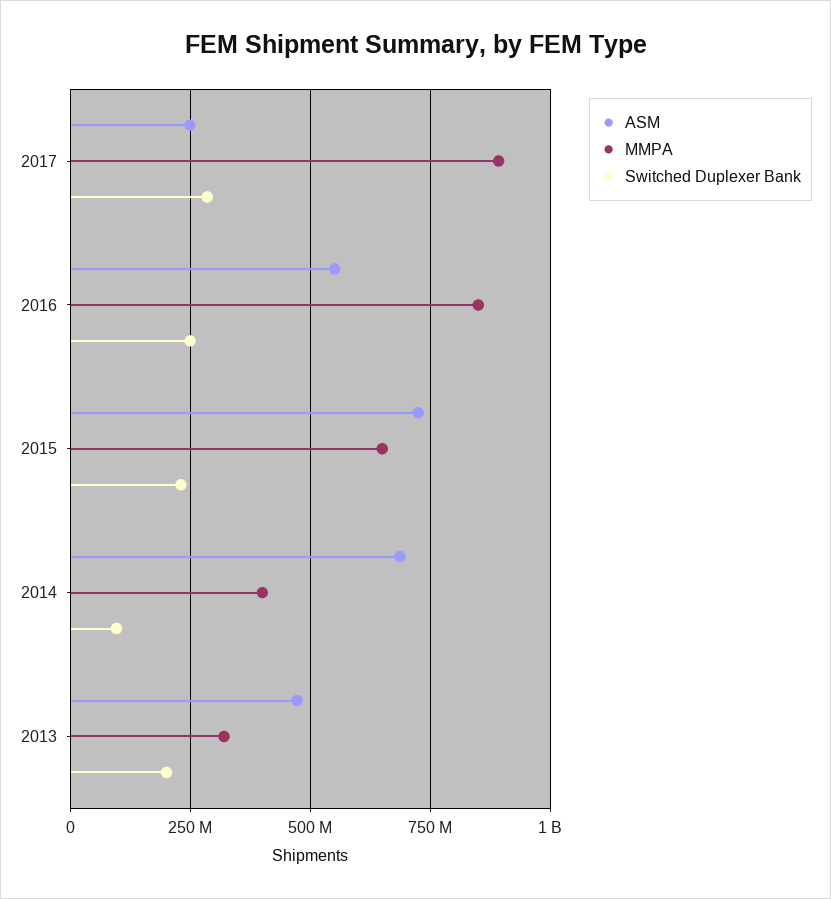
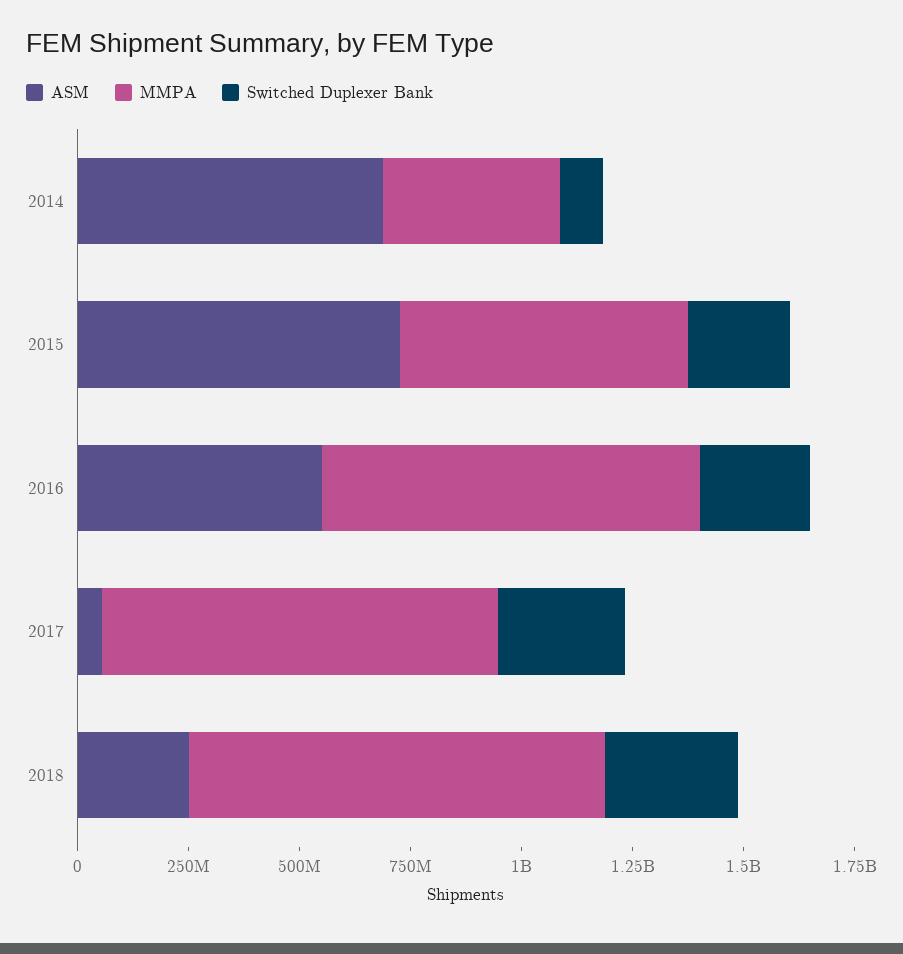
ASM, 2017: 250000000 -> 50000000
ASM, 2013: 475000000 -> none
MMPA, 2013: 325000000 -> none
Switched Duplexer Bank, 2013: 200000000 -> none
ASM, 2018: none -> 250000000
MMPA, 2018: none -> 950000000
Switched Duplexer Bank, 2018: none -> 300000000

